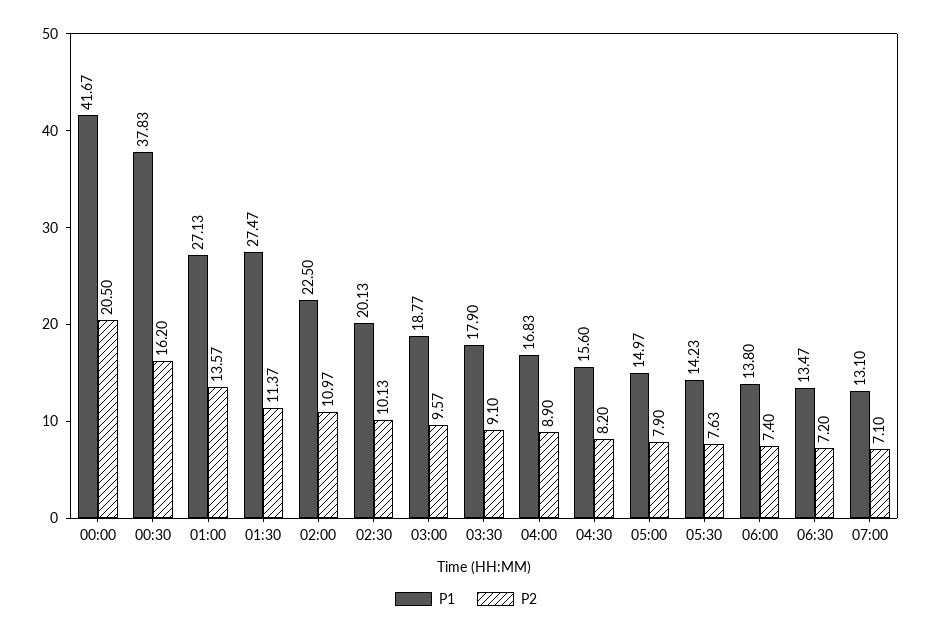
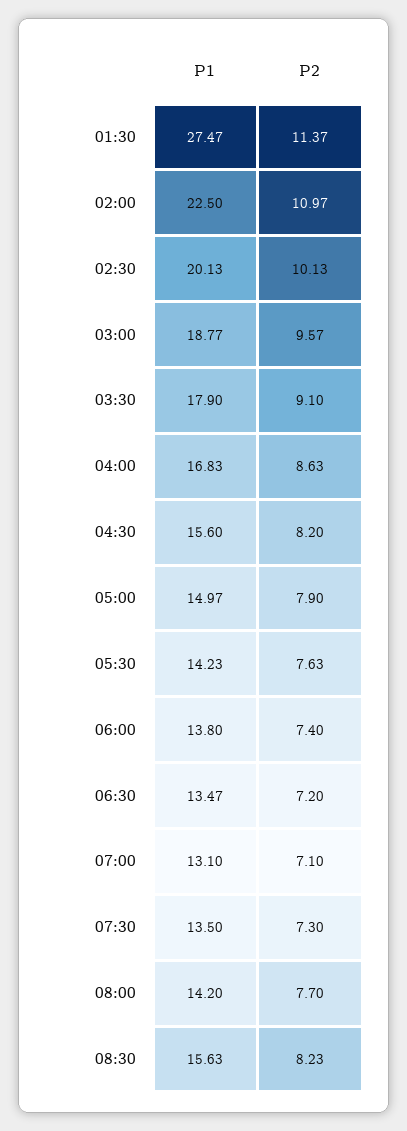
P1, 00:00: 41.67 -> none
P2, 00:00: 20.5 -> none
P1, 00:30: 37.83 -> none
P2, 00:30: 16.2 -> none
P1, 01:00: 27.13 -> none
P2, 01:00: 13.57 -> none
P2, 04:00: 8.9 -> 8.63
P1, 07:30: none -> 13.5
P2, 07:30: none -> 7.3
P1, 08:00: none -> 14.2
P2, 08:00: none -> 7.7
P1, 08:30: none -> 15.63
P2, 08:30: none -> 8.23

